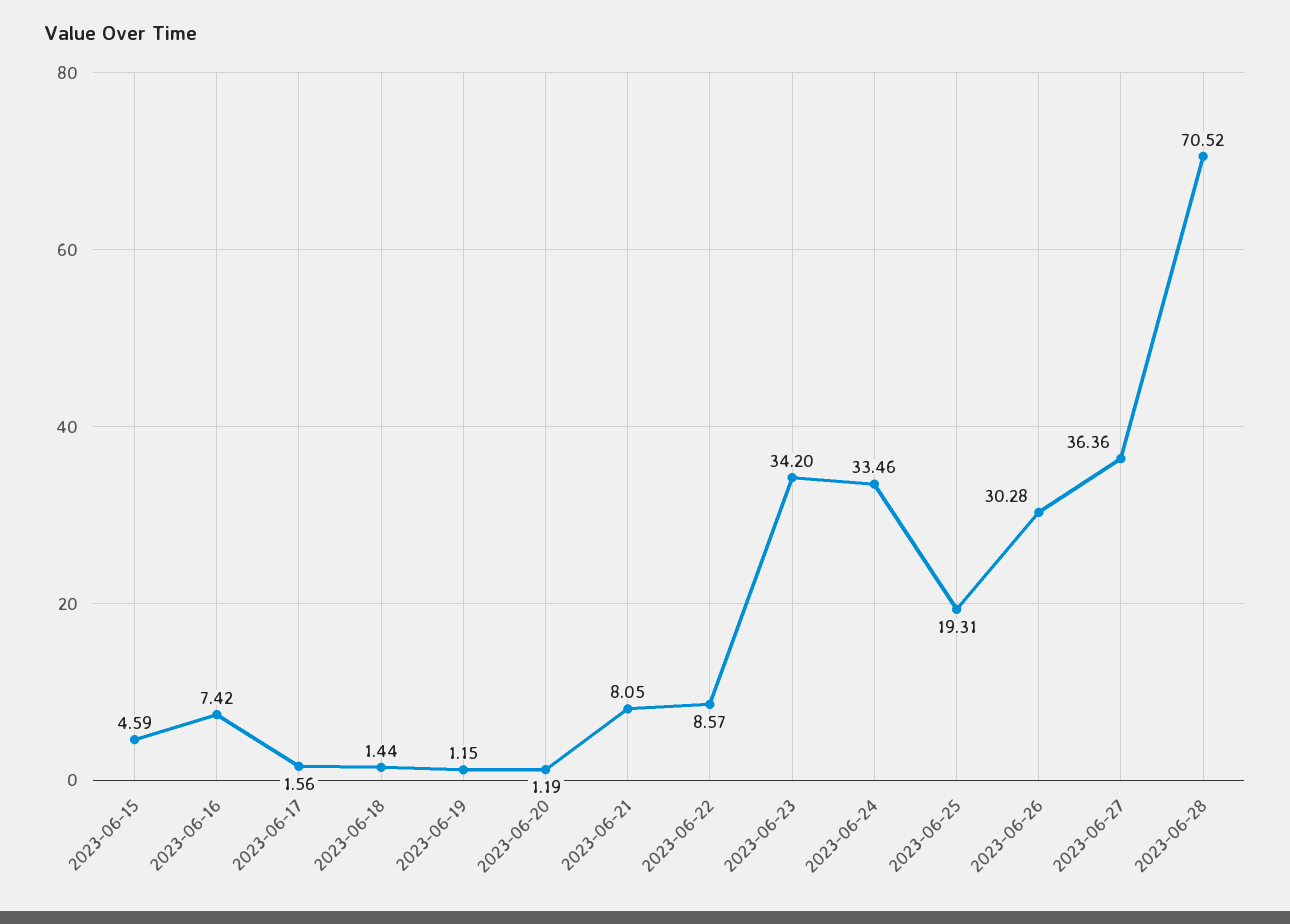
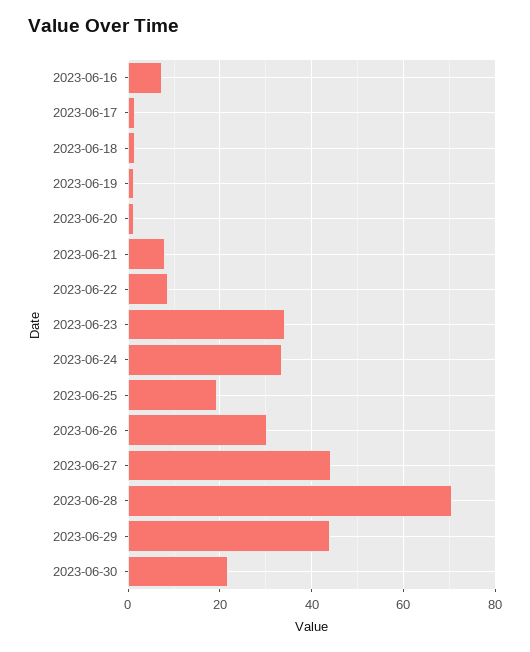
2023-06-15: 4.59 -> none
2023-06-27: 36.36 -> 44
2023-06-29: none -> 44
2023-06-30: none -> 22

